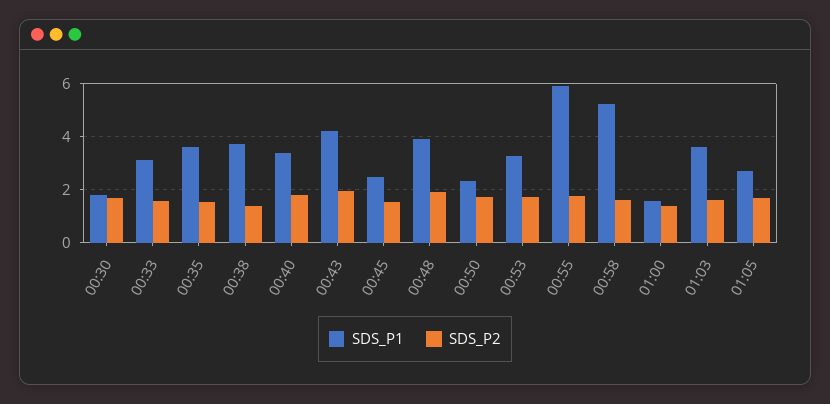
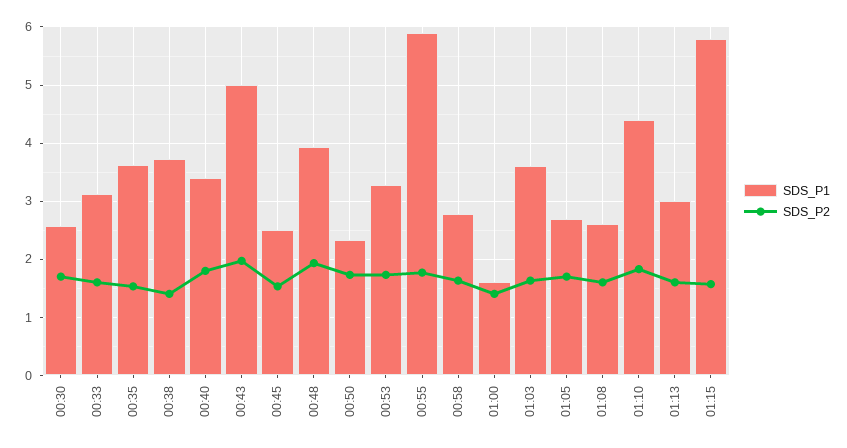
SDS_P1, 00:30: 1.75 -> 2.6
SDS_P1, 00:43: 4.25 -> 5
SDS_P1, 00:58: 5.25 -> 2.8
SDS_P1, 01:08: none -> 2.6
SDS_P2, 01:08: none -> 1.6
SDS_P1, 01:10: none -> 4.4
SDS_P2, 01:10: none -> 1.8
SDS_P1, 01:13: none -> 3
SDS_P2, 01:13: none -> 1.6
SDS_P1, 01:15: none -> 5.8
SDS_P2, 01:15: none -> 1.6

